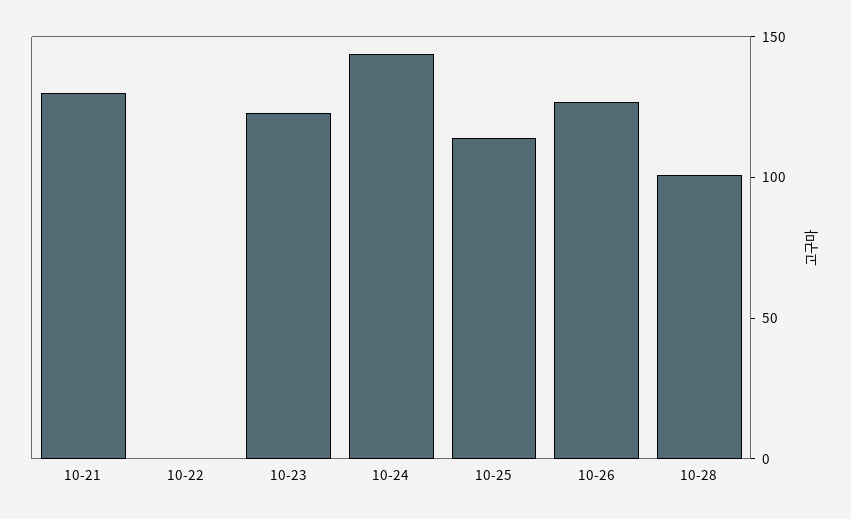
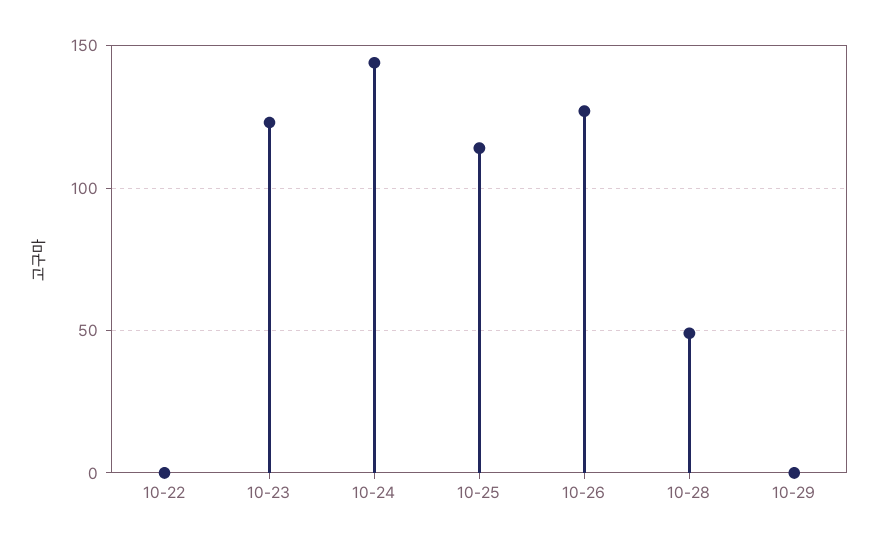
10-21: 130 -> none
10-28: 100 -> 50
10-29: none -> 0

